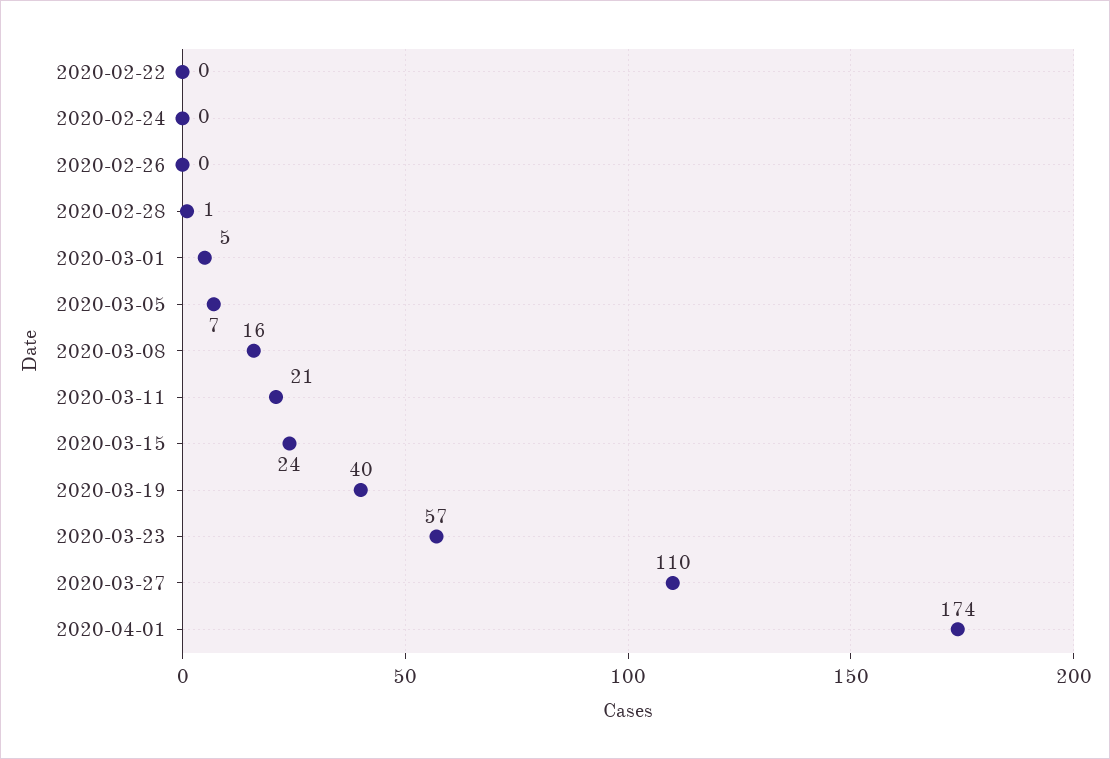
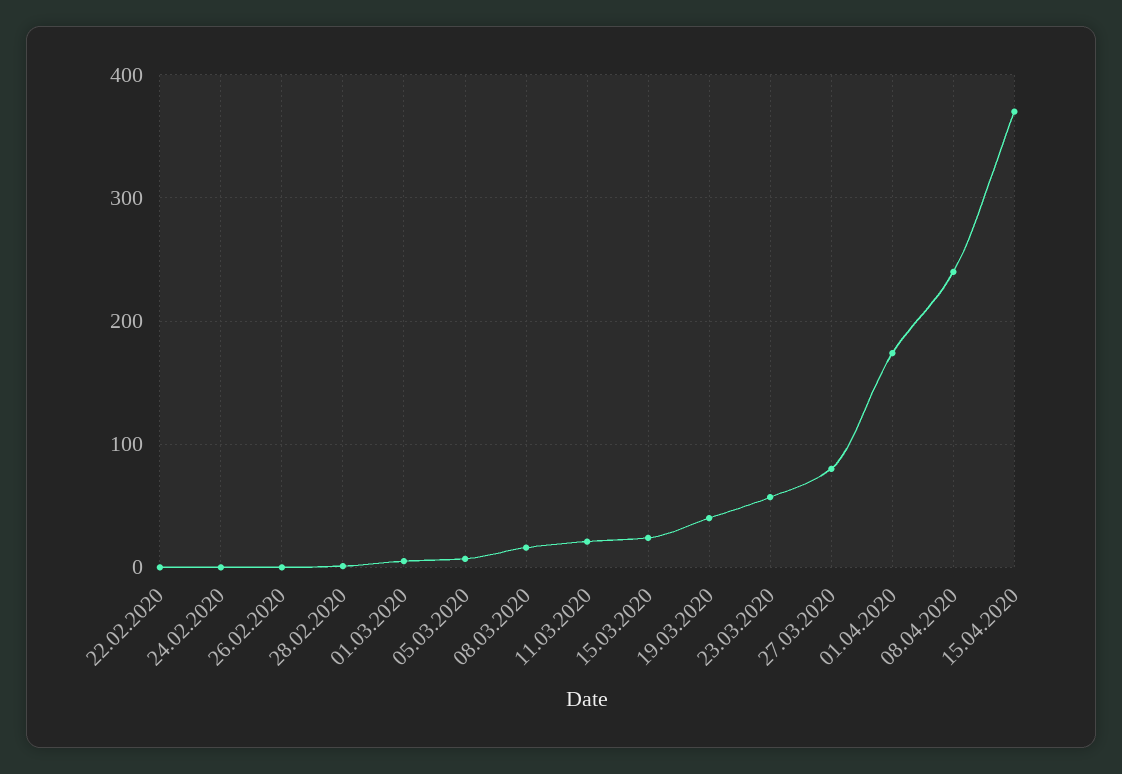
2020-03-27: 110 -> 80
08.04.2020: none -> 240
15.04.2020: none -> 370

